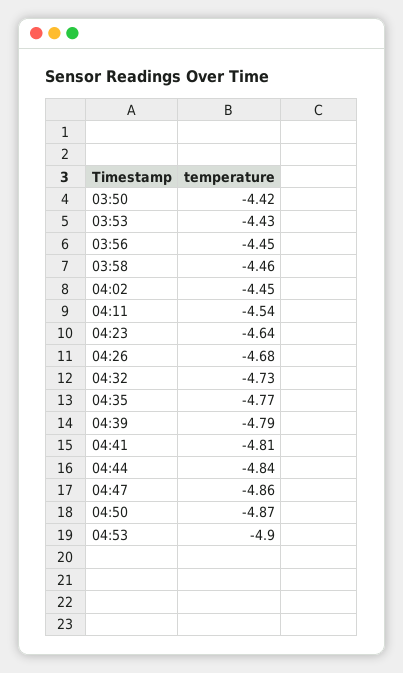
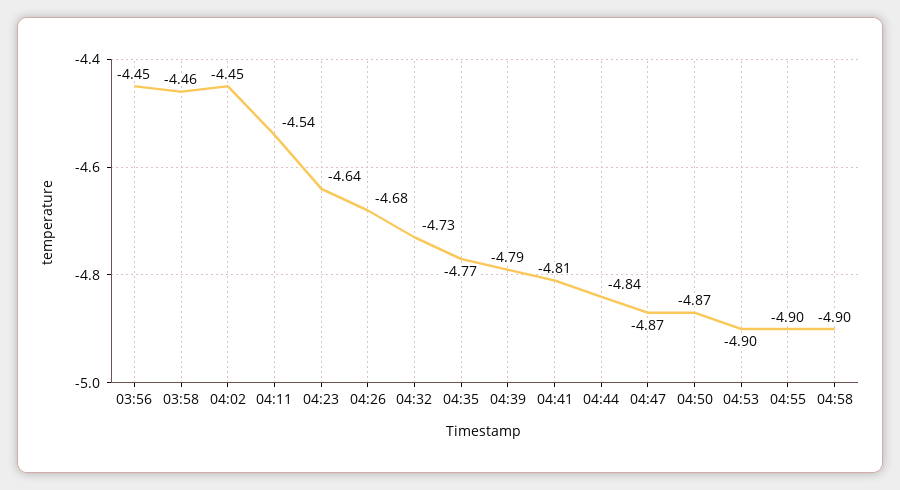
03:50: -4.42 -> none
03:53: -4.43 -> none
04:47: -4.86 -> -4.87
04:55: none -> -4.9
04:58: none -> -4.9

